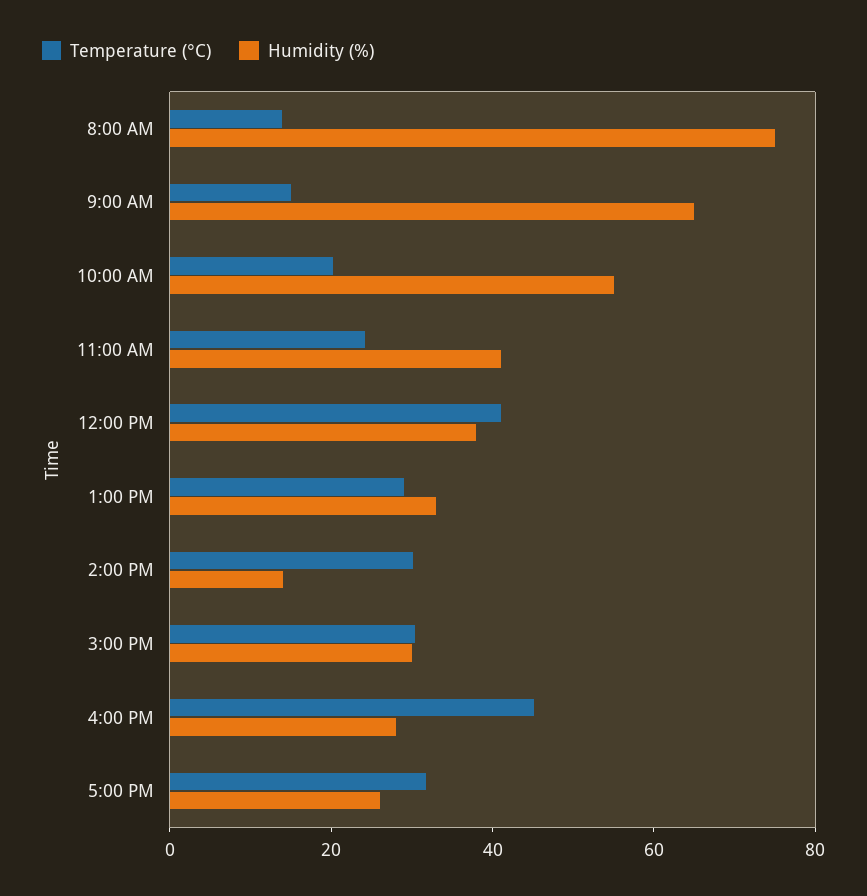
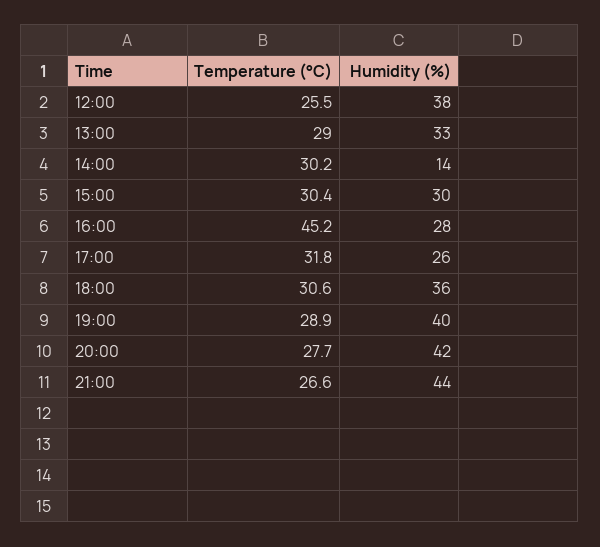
Temperature (°C), 8:00 AM: 15 -> none
Humidity (%), 8:00 AM: 75 -> none
Temperature (°C), 9:00 AM: 15 -> none
Humidity (%), 9:00 AM: 65 -> none
Temperature (°C), 10:00 AM: 20 -> none
Humidity (%), 10:00 AM: 55 -> none
Temperature (°C), 11:00 AM: 25 -> none
Humidity (%), 11:00 AM: 40 -> none
Temperature (°C), 12:00 PM: 40 -> 25.5
Temperature (°C), 18:00: none -> 30.6
Humidity (%), 18:00: none -> 36
Temperature (°C), 19:00: none -> 28.9
Humidity (%), 19:00: none -> 40
Temperature (°C), 20:00: none -> 27.7
Humidity (%), 20:00: none -> 42
Temperature (°C), 21:00: none -> 26.6
Humidity (%), 21:00: none -> 44

